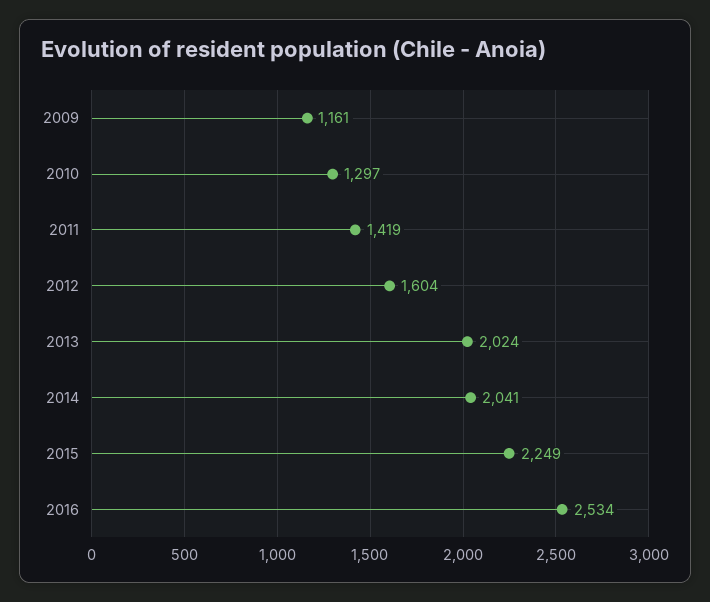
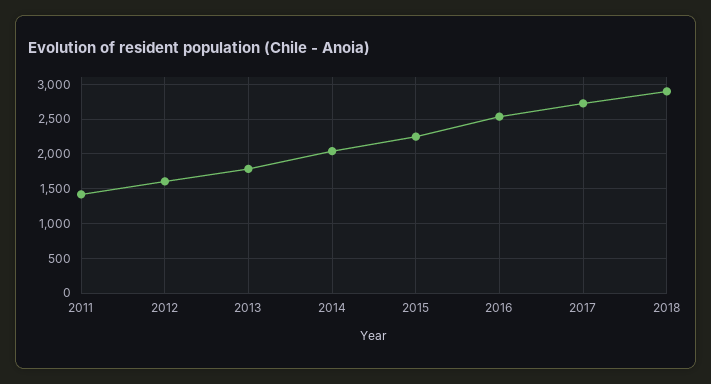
2009: 1161 -> none
2010: 1297 -> none
2013: 2024 -> 1800
2017: none -> 2700
2018: none -> 2900

